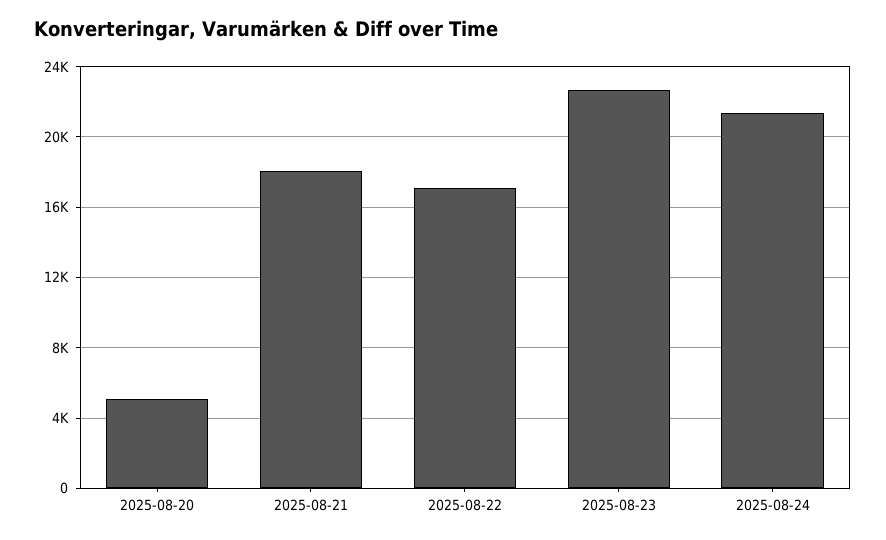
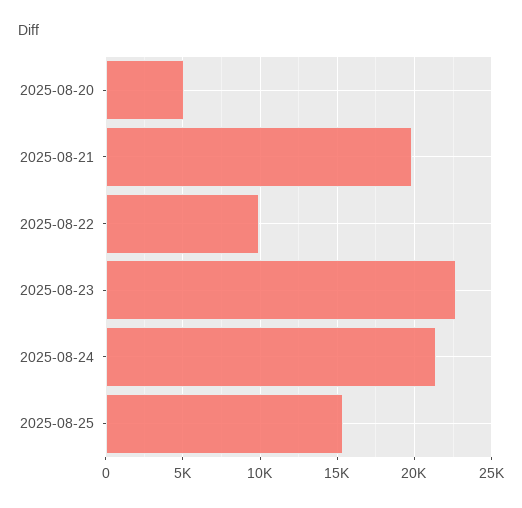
2025-08-21: 18000 -> 20000
2025-08-22: 17000 -> 10000
2025-08-25: none -> 15500

